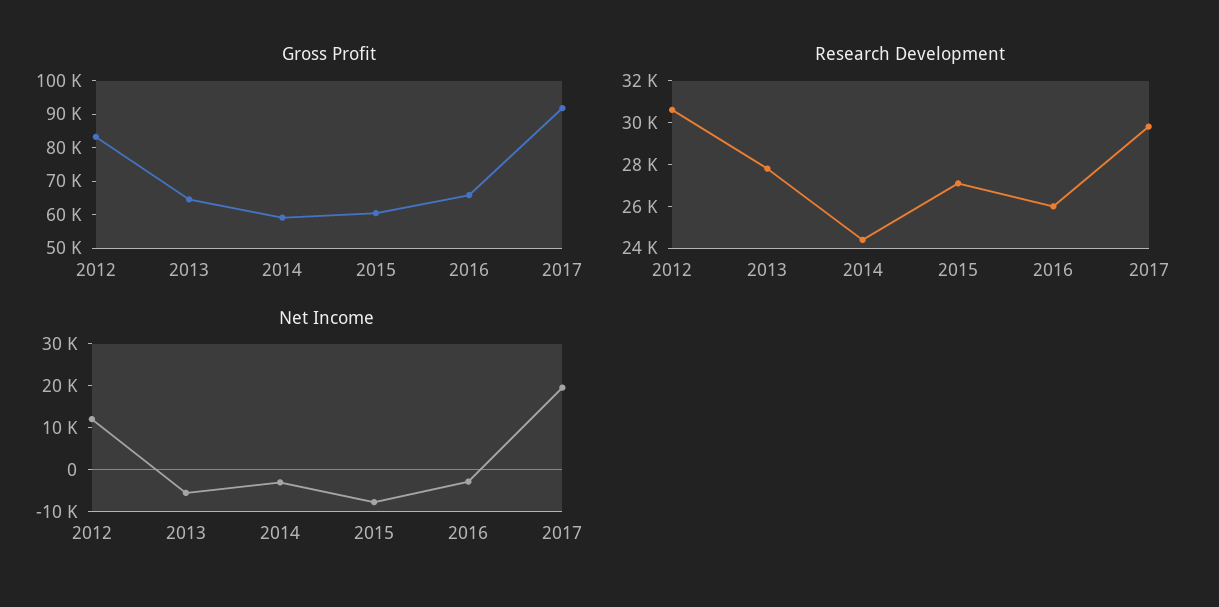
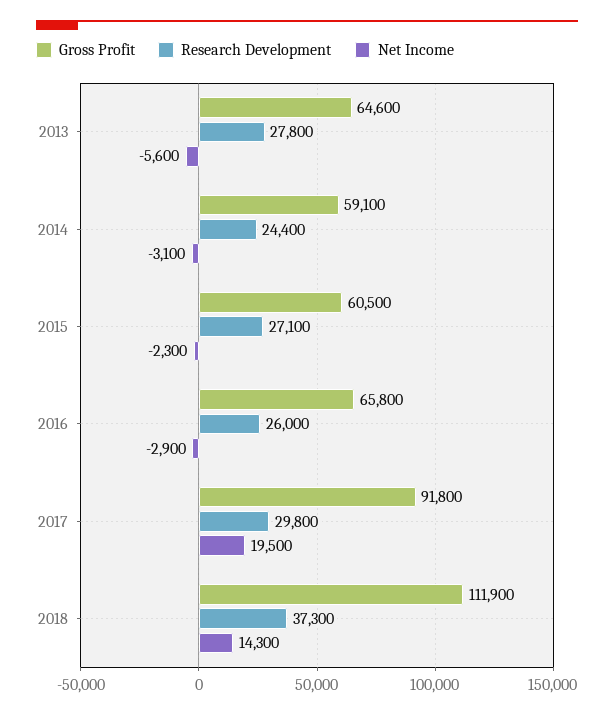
Gross Profit, 2012: 82500 -> none
Research Development, 2012: 30500 -> none
Net Income, 2012: 12000 -> none
Net Income, 2015: -8000 -> -2300
Gross Profit, 2018: none -> 111900
Research Development, 2018: none -> 37300
Net Income, 2018: none -> 14300

